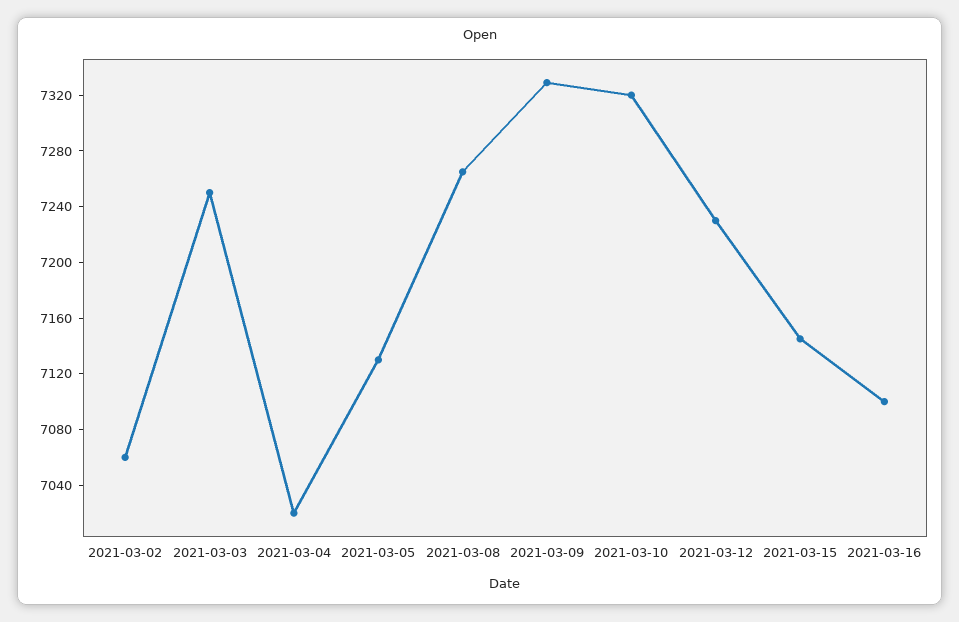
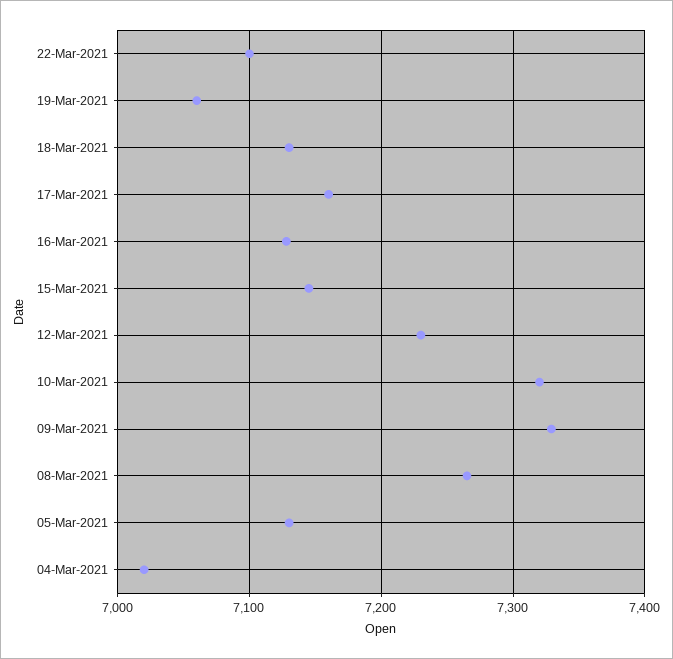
2021-03-02: 7060 -> none
2021-03-03: 7250 -> none
2021-03-16: 7100 -> 7130
22-Mar-2021: none -> 7100
19-Mar-2021: none -> 7060
18-Mar-2021: none -> 7130
17-Mar-2021: none -> 7160

